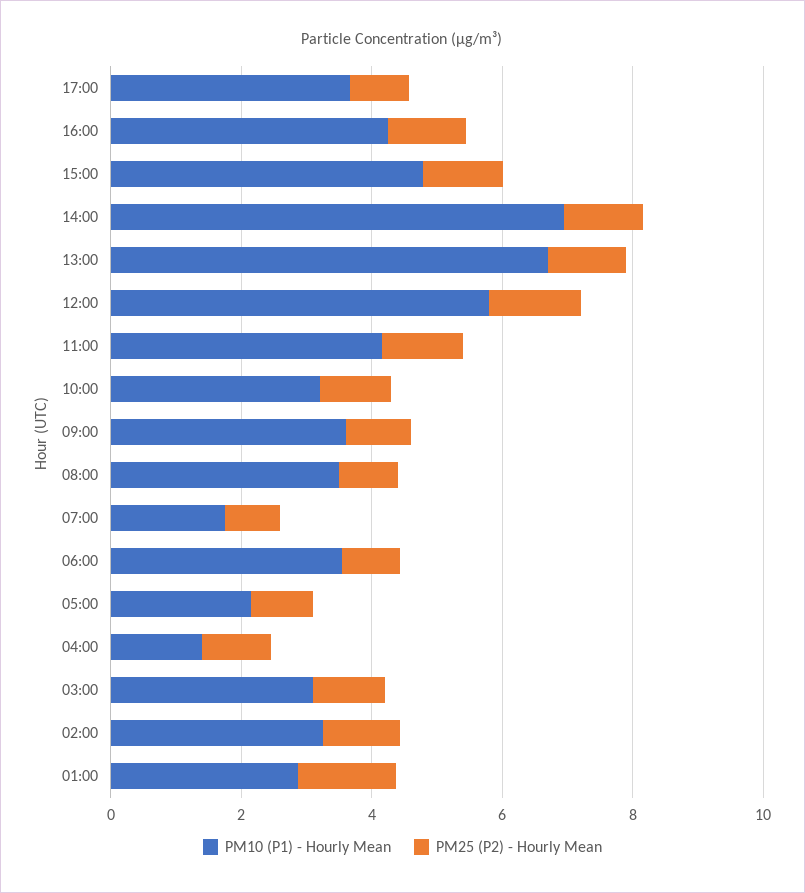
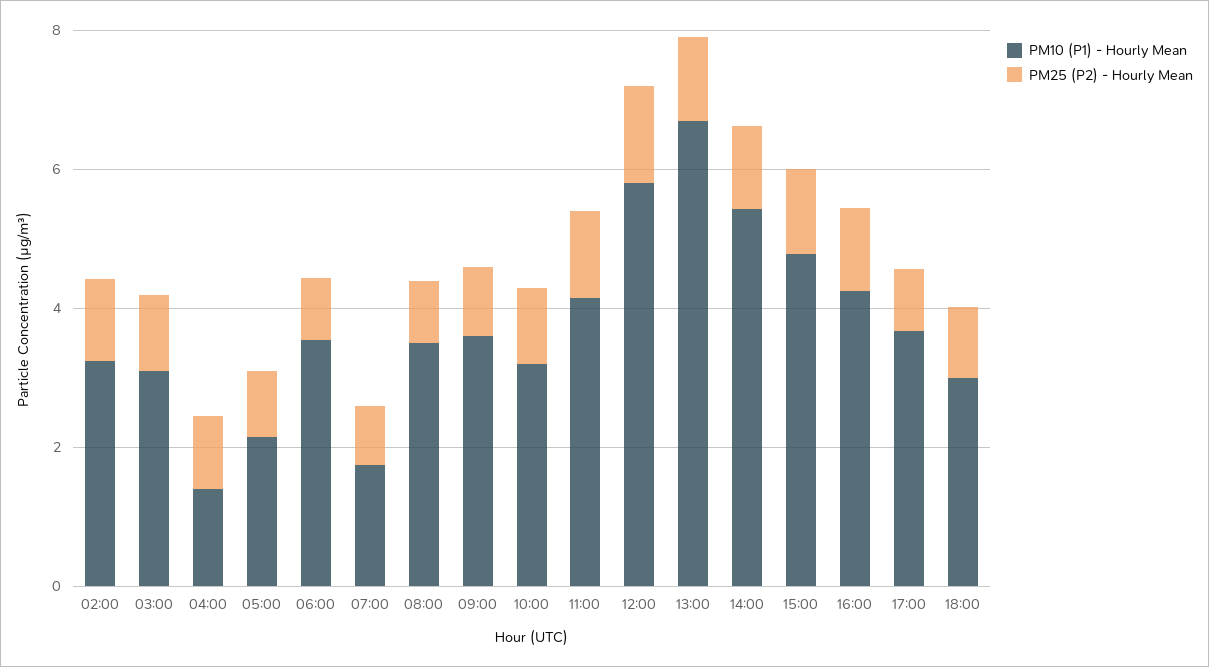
PM10 (P1) - Hourly Mean, 14:00: 7 -> 5.5
PM10 (P1) - Hourly Mean, 01:00: 3 -> none
PM25 (P2) - Hourly Mean, 01:00: 1.5 -> none
PM10 (P1) - Hourly Mean, 18:00: none -> 3
PM25 (P2) - Hourly Mean, 18:00: none -> 1

